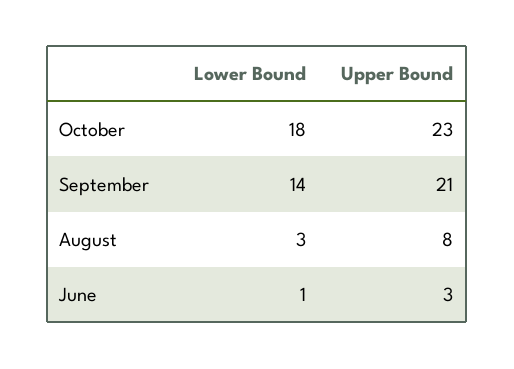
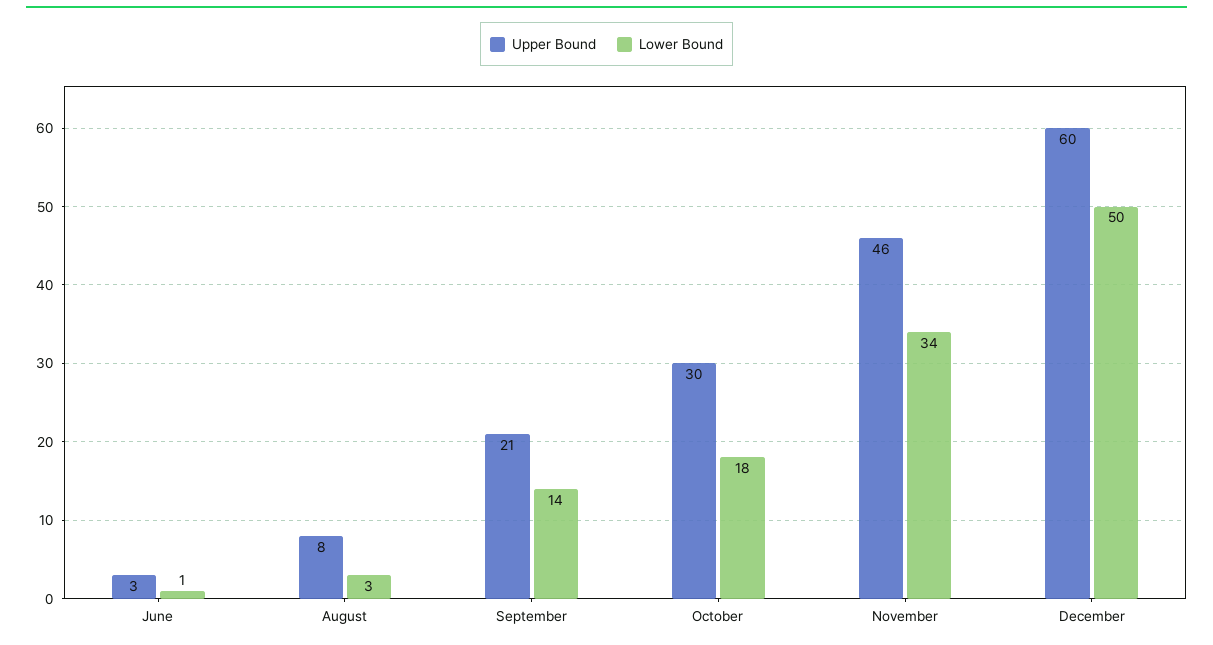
Upper Bound, October: 23 -> 30
Upper Bound, November: none -> 46
Lower Bound, November: none -> 34
Upper Bound, December: none -> 60
Lower Bound, December: none -> 50

